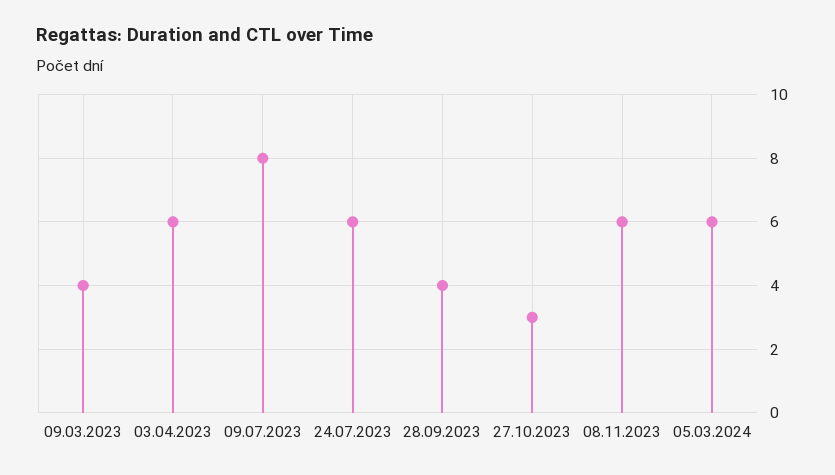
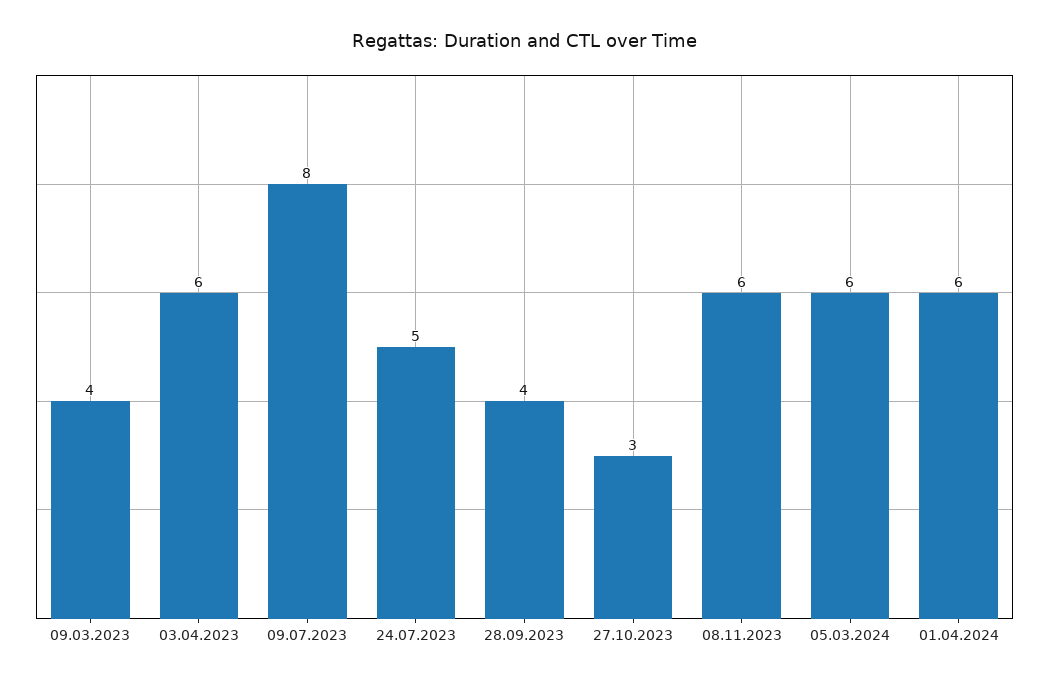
24.07.2023: 6 -> 5
01.04.2024: none -> 6

